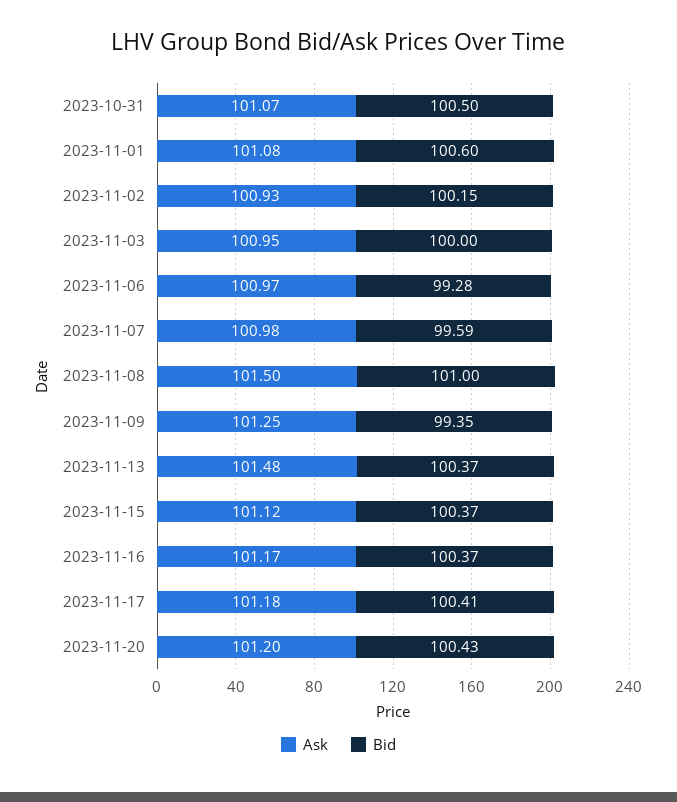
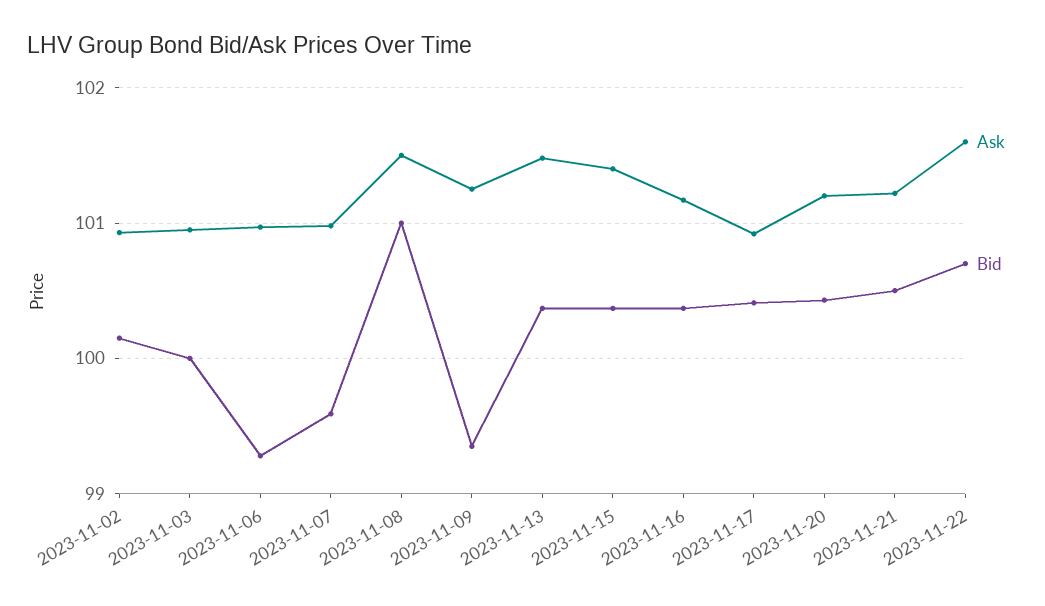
Ask, 2023-10-31: 101.07 -> none
Bid, 2023-10-31: 100.5 -> none
Ask, 2023-11-01: 101.08 -> none
Bid, 2023-11-01: 100.6 -> none
Ask, 2023-11-15: 101.12 -> 101.4
Ask, 2023-11-17: 101.18 -> 100.9
Ask, 2023-11-21: none -> 101.2
Bid, 2023-11-21: none -> 100.5
Ask, 2023-11-22: none -> 101.6
Bid, 2023-11-22: none -> 100.7

